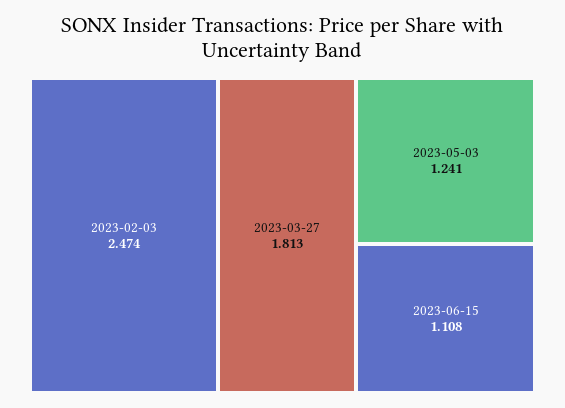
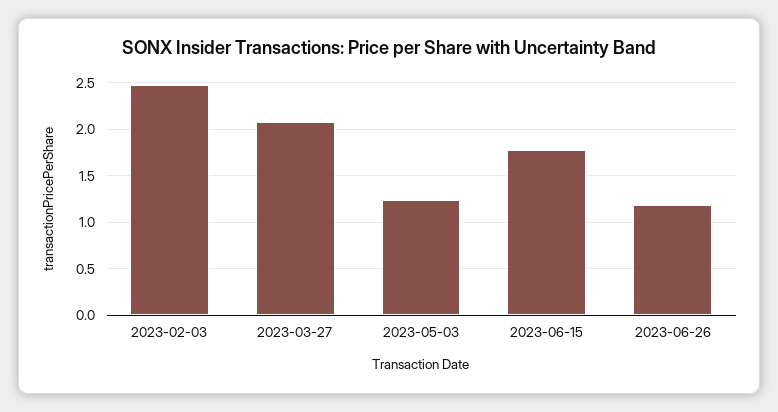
2023-03-27: 1.813 -> 2.1
2023-06-15: 1.108 -> 1.8
2023-06-26: none -> 1.2

